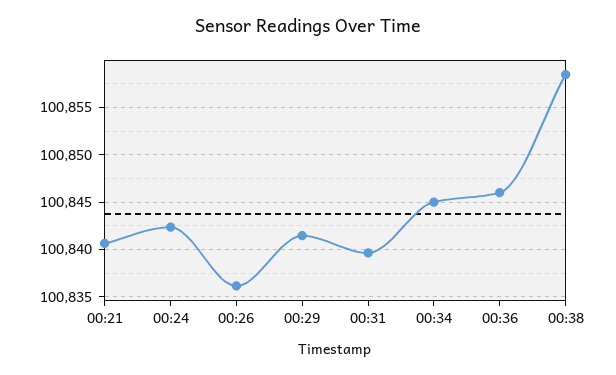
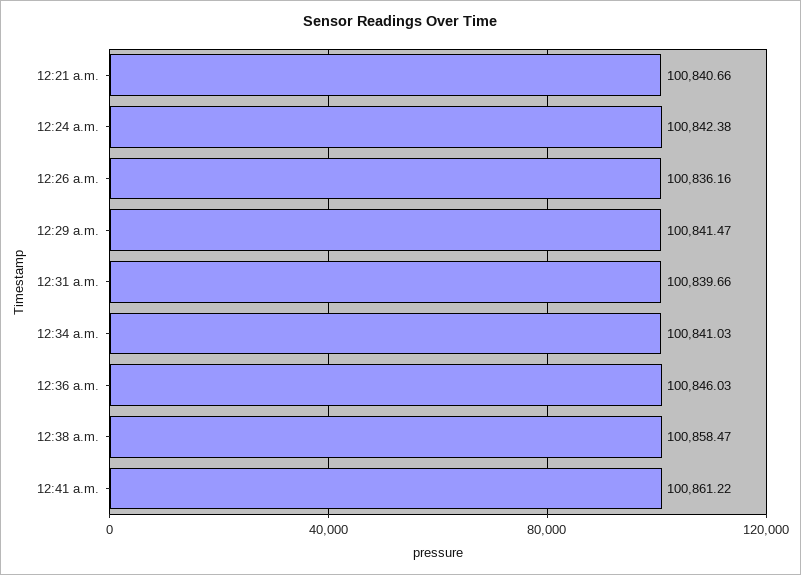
00:34: 100845 -> 100841.03
12:41 a.m.: none -> 100861.22

